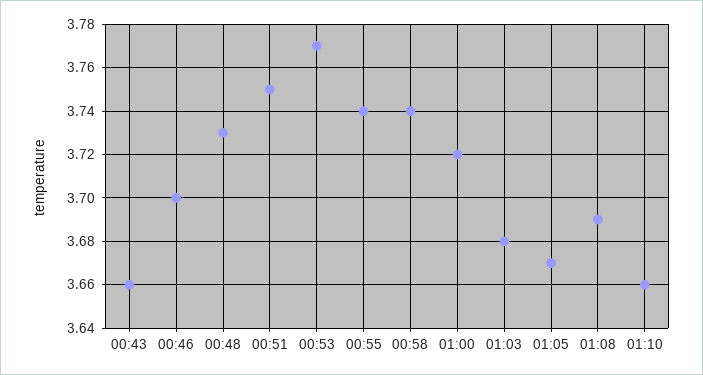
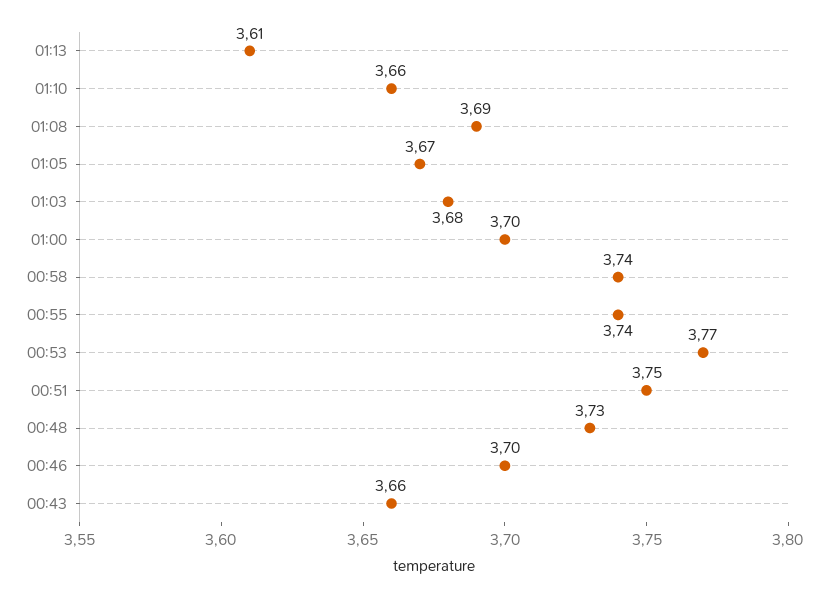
01:00: 3.72 -> 3.7
01:13: none -> 3.61

